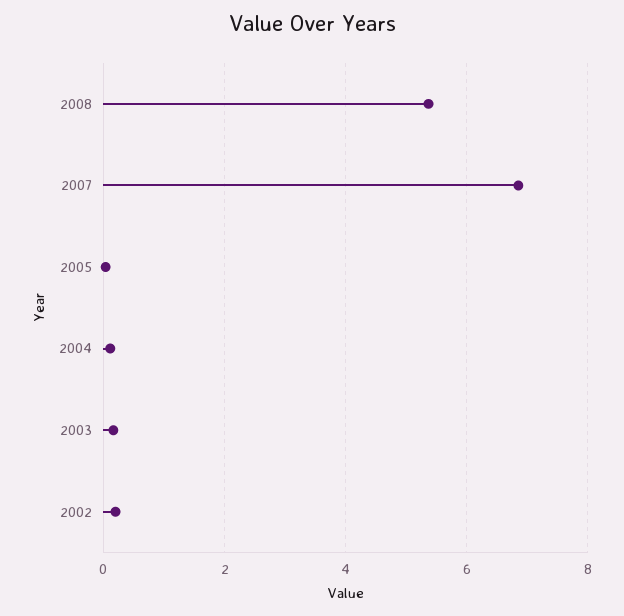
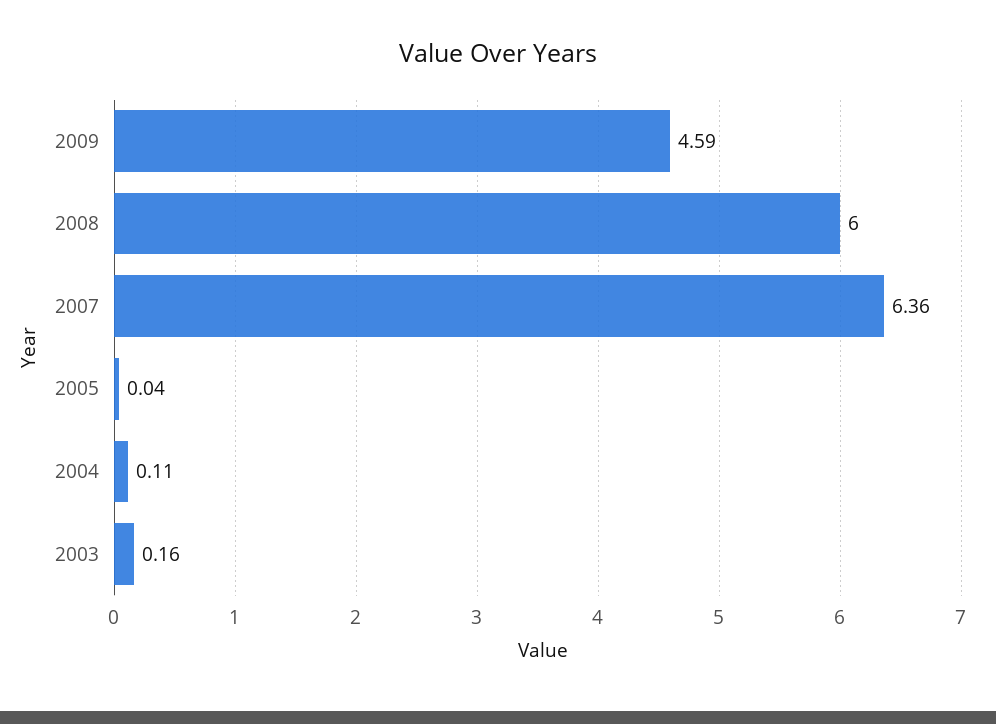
2008: 5.4 -> 6
2007: 6.8 -> 6.36
2002: 0.2 -> none
2009: none -> 4.59

